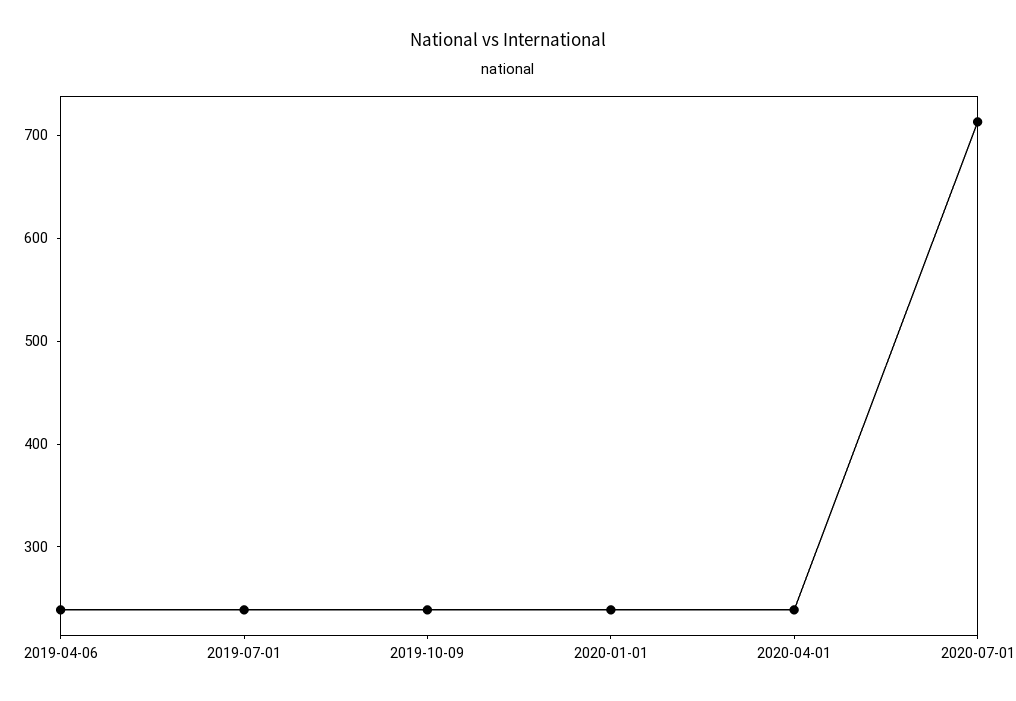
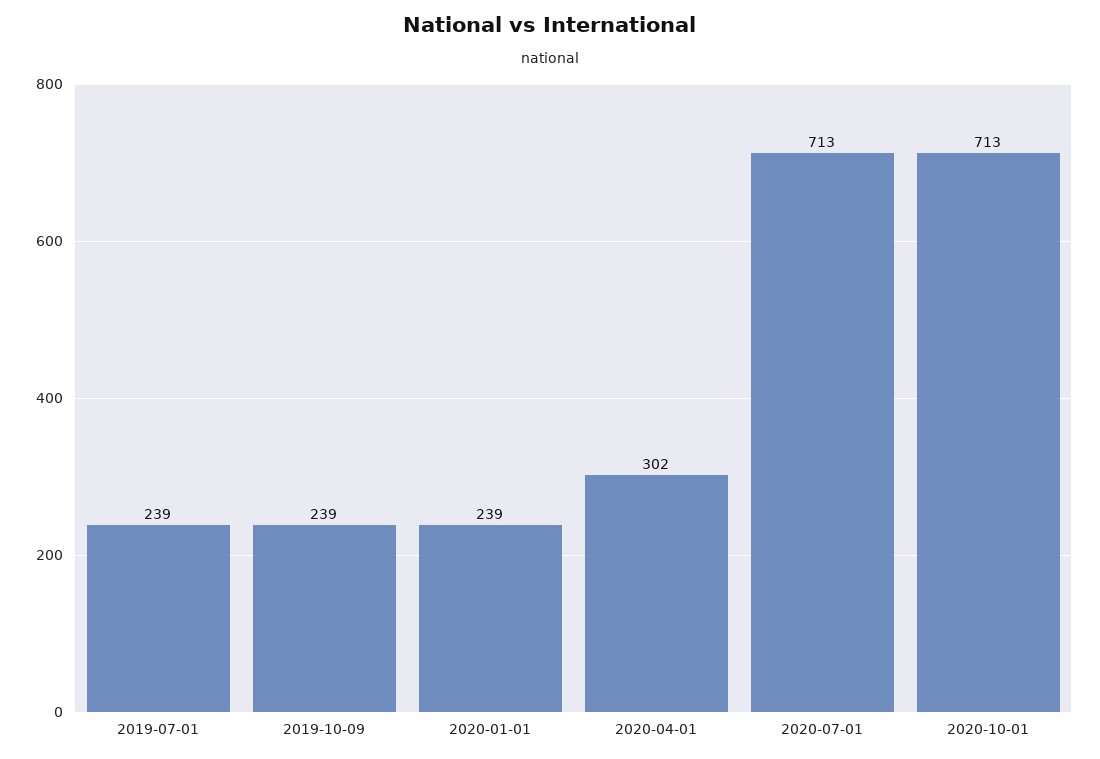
2019-04-06: 240 -> none
2020-04-01: 240 -> 302
2020-10-01: none -> 713

